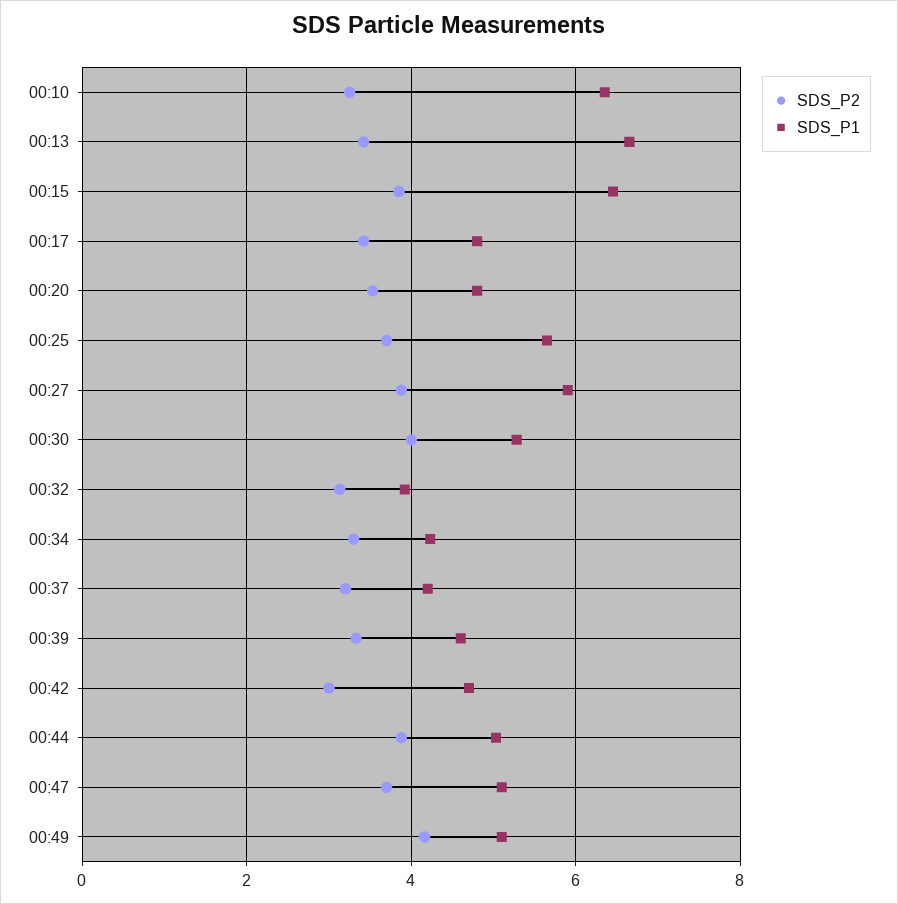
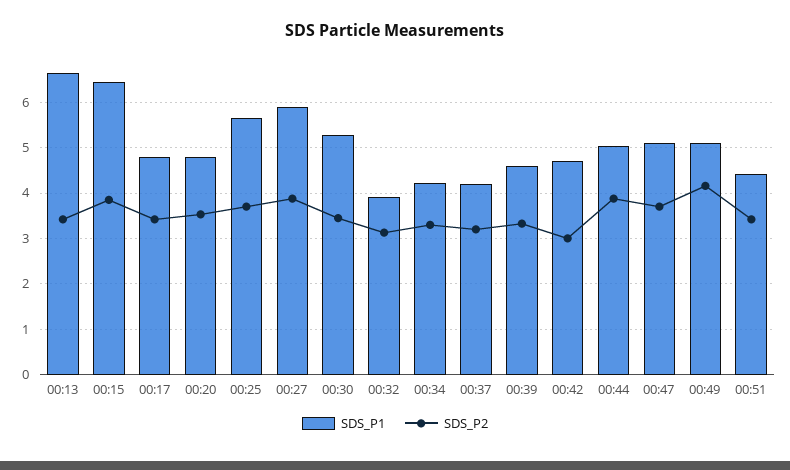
SDS_P2, 00:10: 3.2 -> none
SDS_P1, 00:10: 6.4 -> none
SDS_P2, 00:30: 4 -> 3.4
SDS_P1, 00:51: none -> 4.4
SDS_P2, 00:51: none -> 3.4

